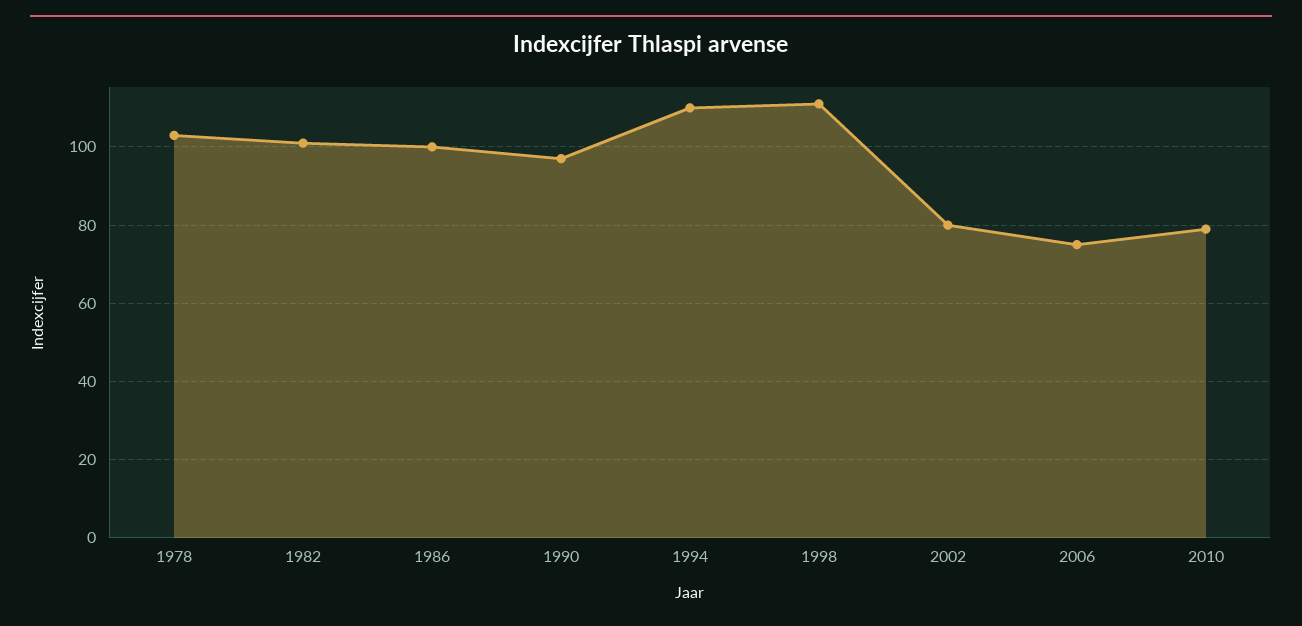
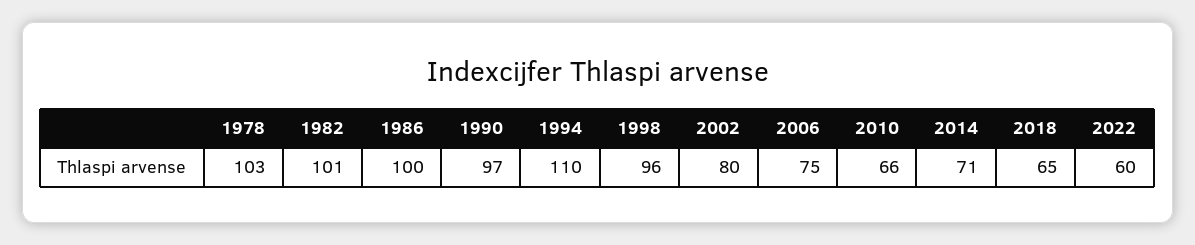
1998: 110 -> 96
2010: 80 -> 66
2014: none -> 71
2018: none -> 65
2022: none -> 60

